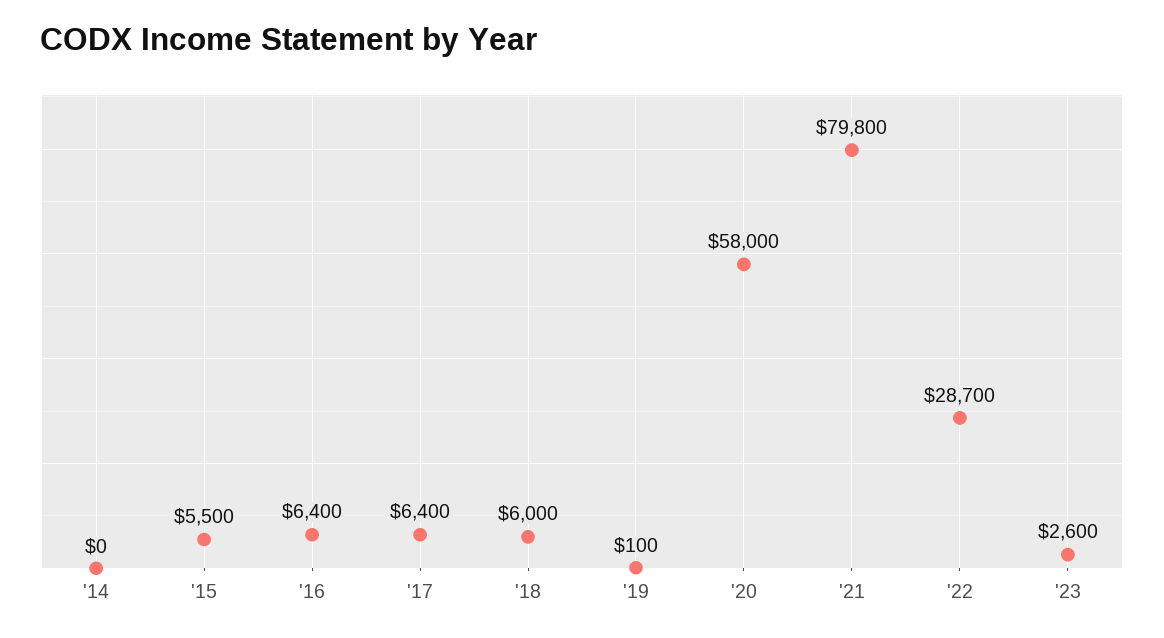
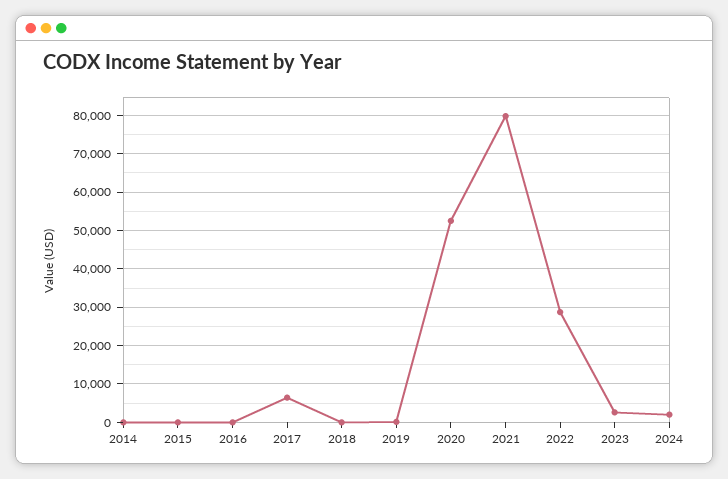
'15: 5500 -> 0
'16: 6400 -> 0
'18: 6000 -> 0
'20: 58000 -> 52000
2024: none -> 2000

